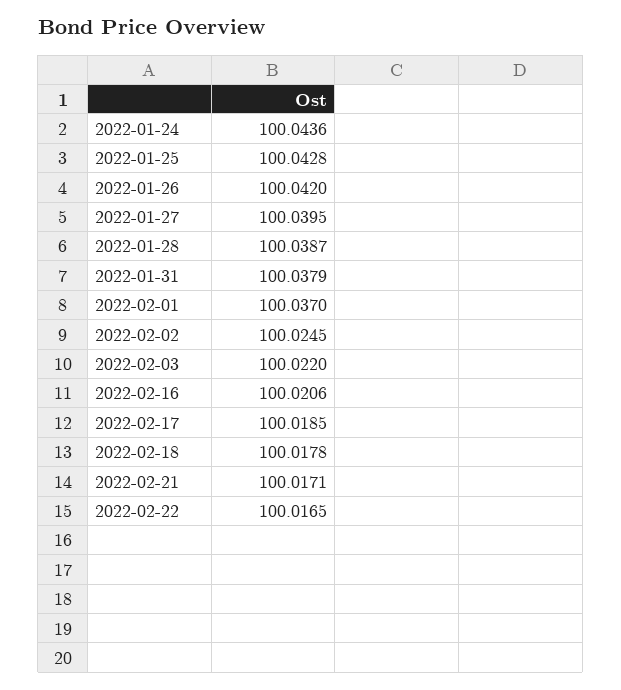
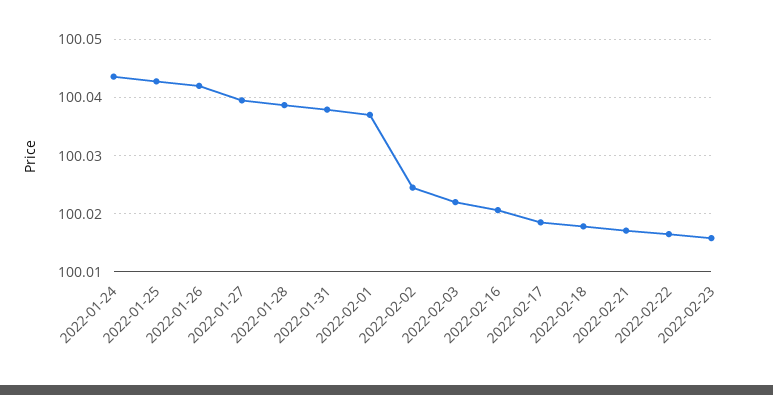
2022-02-23: none -> 100.016

